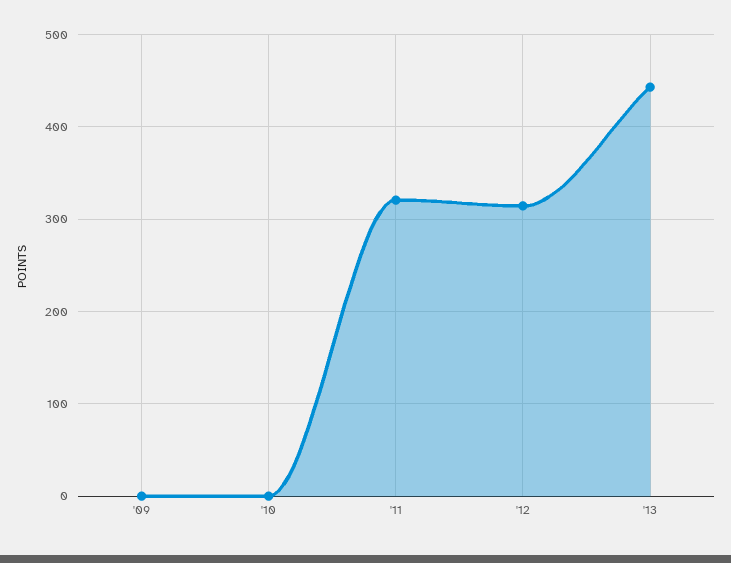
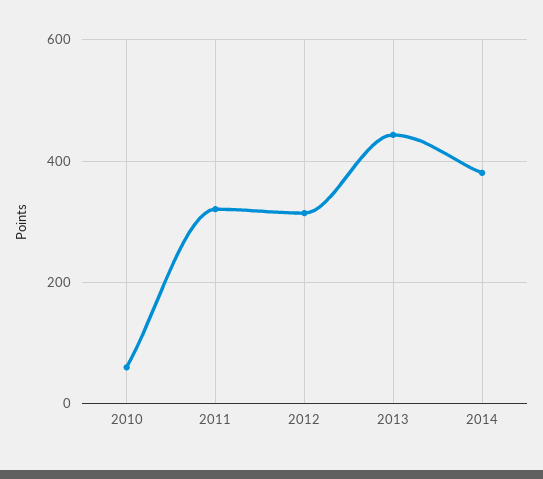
'09: 0 -> none
'10: 0 -> 60
2014: none -> 380

